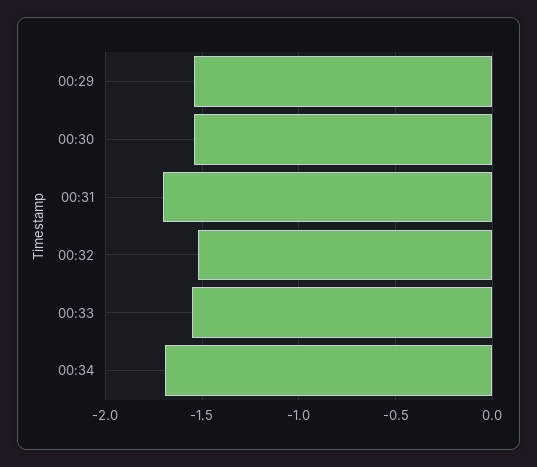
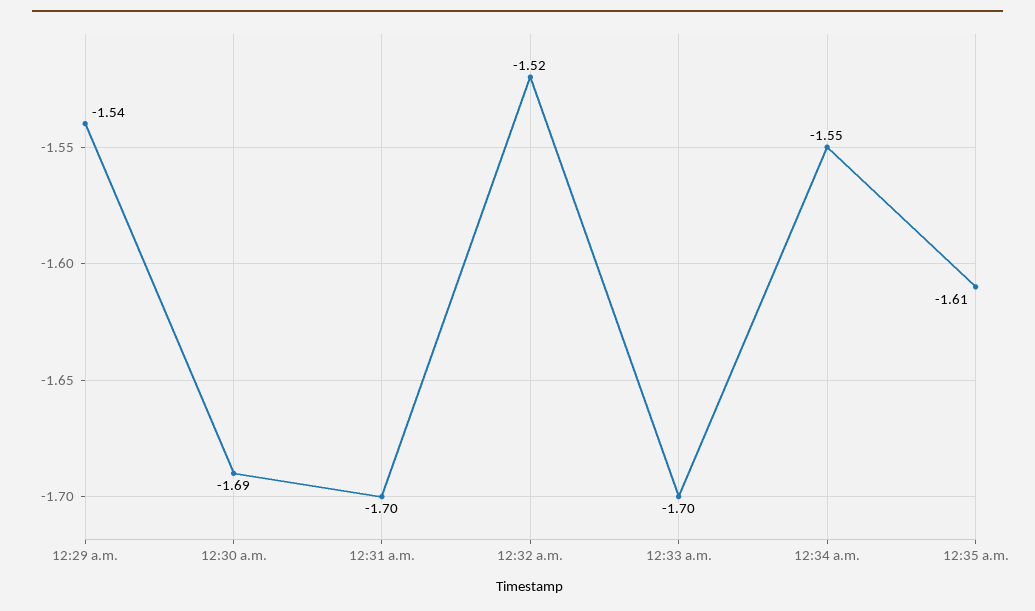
00:30: -1.55 -> -1.69
00:33: -1.55 -> -1.7
00:34: -1.7 -> -1.55
12:35 a.m.: none -> -1.61

